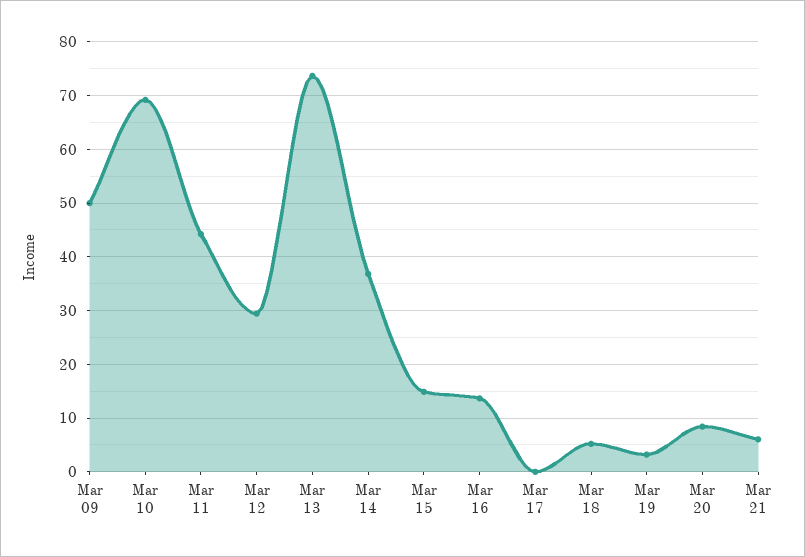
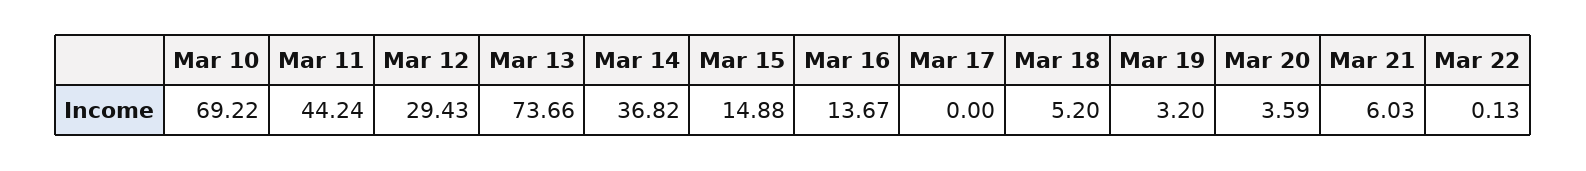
Mar 09: 50 -> none
Mar 20: 8 -> 3.59
Mar 22: none -> 0.13

